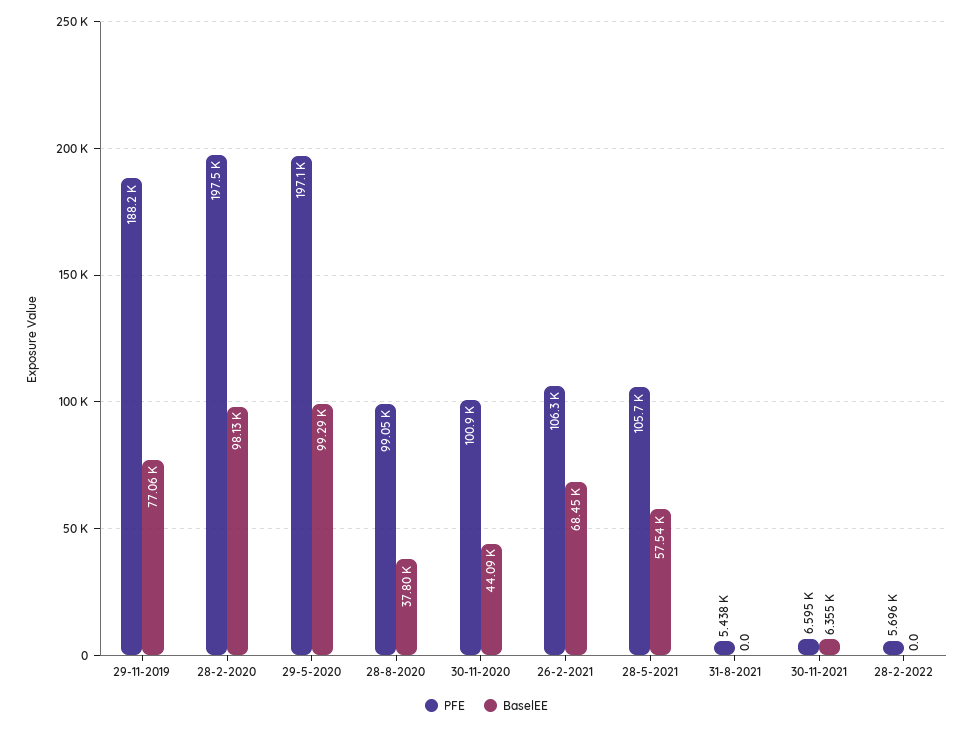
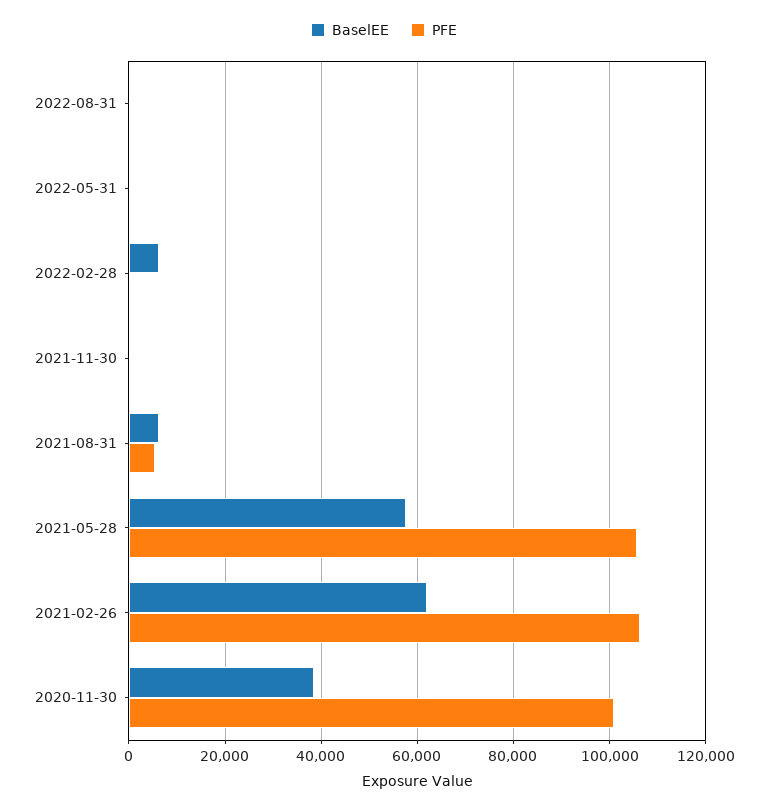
PFE, 29-11-2019: 188200 -> none
BaselEE, 29-11-2019: 77060 -> none
PFE, 28-2-2020: 197500 -> none
BaselEE, 28-2-2020: 98130 -> none
PFE, 29-5-2020: 197100 -> none
BaselEE, 29-5-2020: 99290 -> none
PFE, 28-8-2020: 99050 -> none
BaselEE, 28-8-2020: 37800 -> none
BaselEE, 30-11-2020: 44090 -> 38000
BaselEE, 26-2-2021: 68450 -> 62000
BaselEE, 31-8-2021: 0 -> 6000
PFE, 30-11-2021: 6595 -> 0
BaselEE, 30-11-2021: 6355 -> 0
PFE, 28-2-2022: 5696 -> 0
BaselEE, 28-2-2022: 0 -> 6000
BaselEE, 2022-08-31: none -> 0
PFE, 2022-08-31: none -> 0
BaselEE, 2022-05-31: none -> 0
PFE, 2022-05-31: none -> 0

